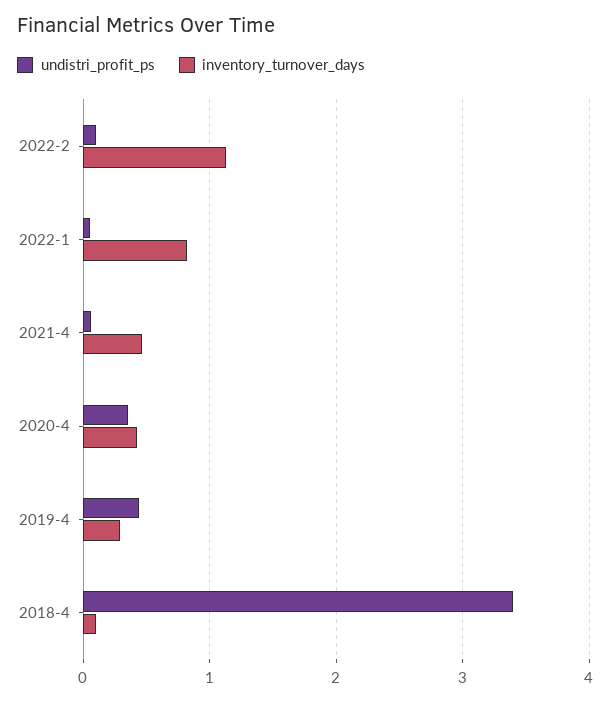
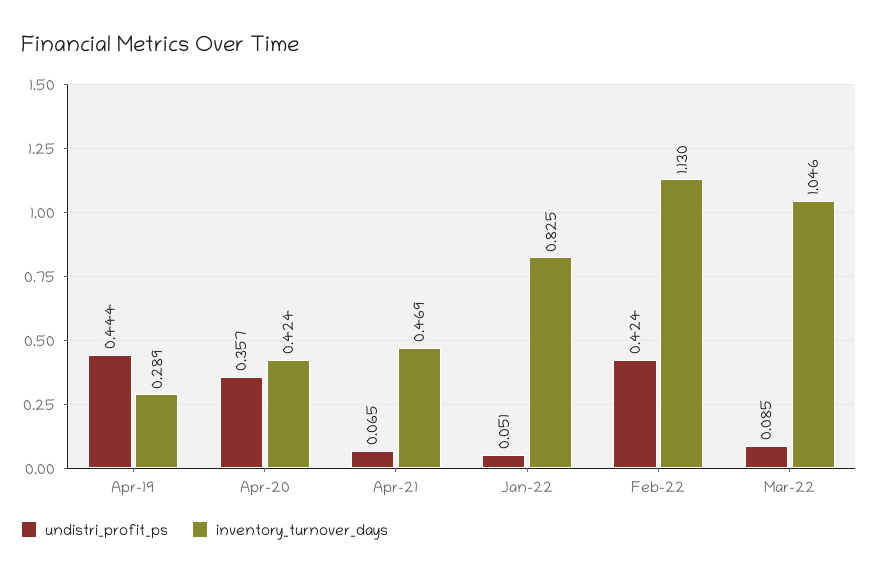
undistri_profit_ps, 2022-2: 0.1 -> 0.424
undistri_profit_ps, 2018-4: 3.4 -> none
inventory_turnover_days, 2018-4: 0.1 -> none
undistri_profit_ps, Mar-22: none -> 0.085
inventory_turnover_days, Mar-22: none -> 1.046

